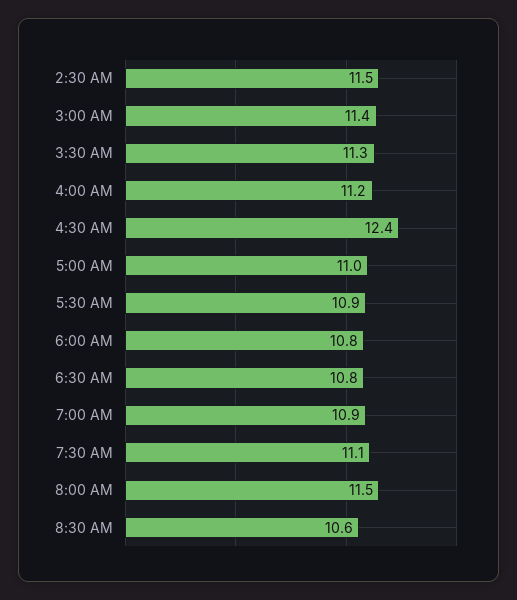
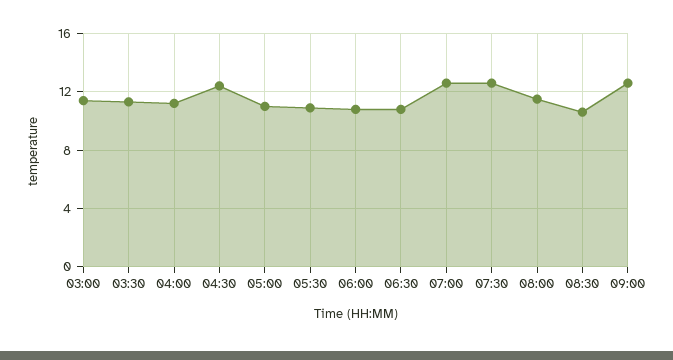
2:30 AM: 11.5 -> none
7:00 AM: 10.9 -> 12.5
7:30 AM: 11.1 -> 12.5
09:00: none -> 12.5

